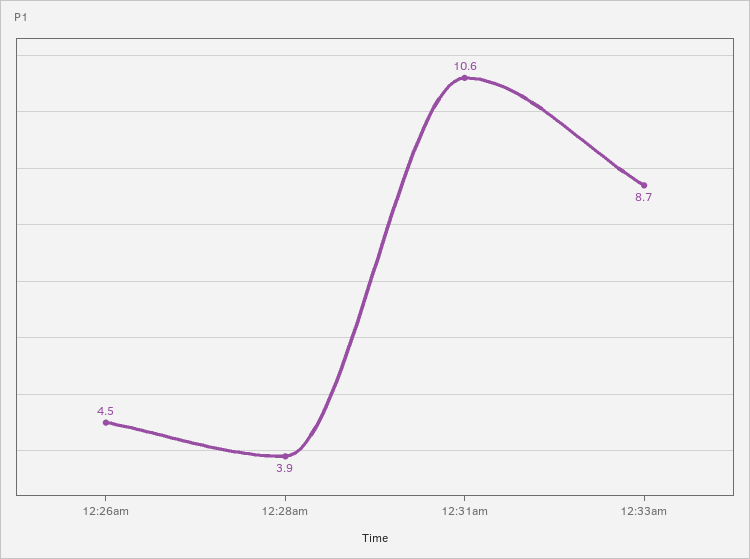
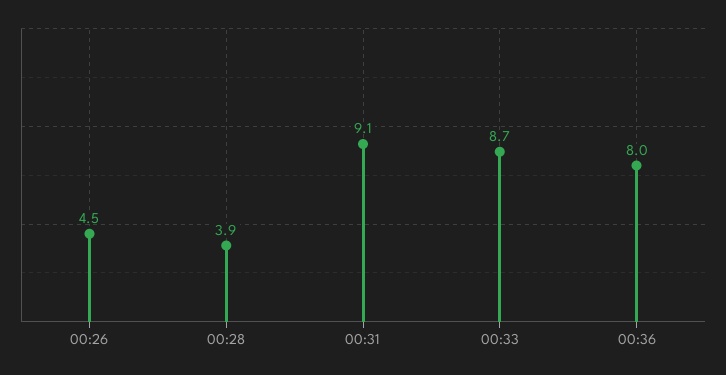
12:31am: 10.6 -> 9.1
00:36: none -> 8

